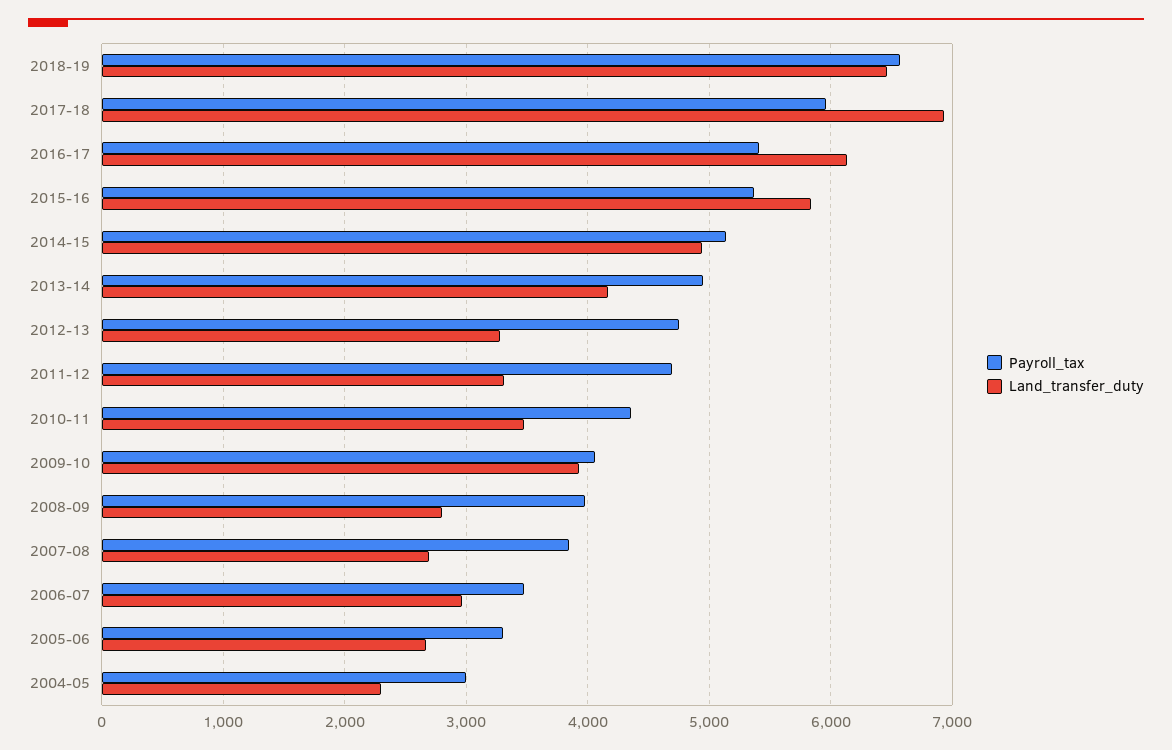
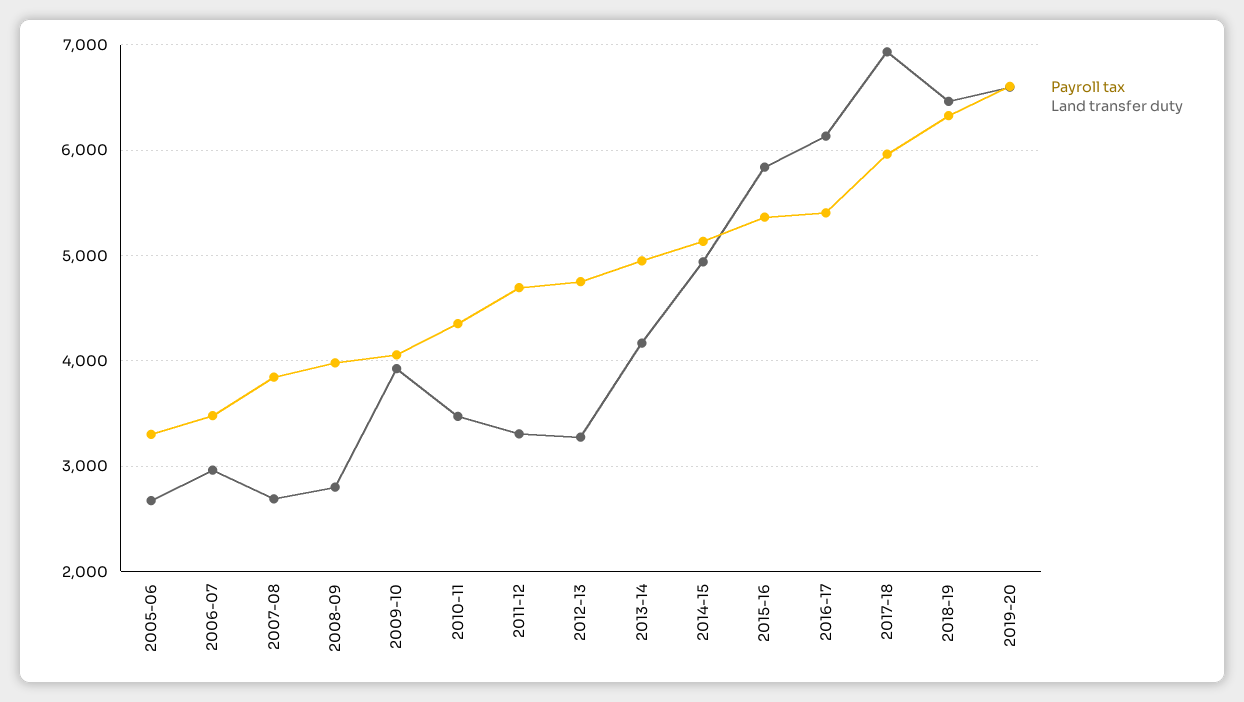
Payroll_tax, 2018-19: 6600 -> 6300
Payroll_tax, 2004-05: 3000 -> none
Land_transfer_duty, 2004-05: 2300 -> none
Payroll_tax, 2019-20: none -> 6600
Land_transfer_duty, 2019-20: none -> 6600

